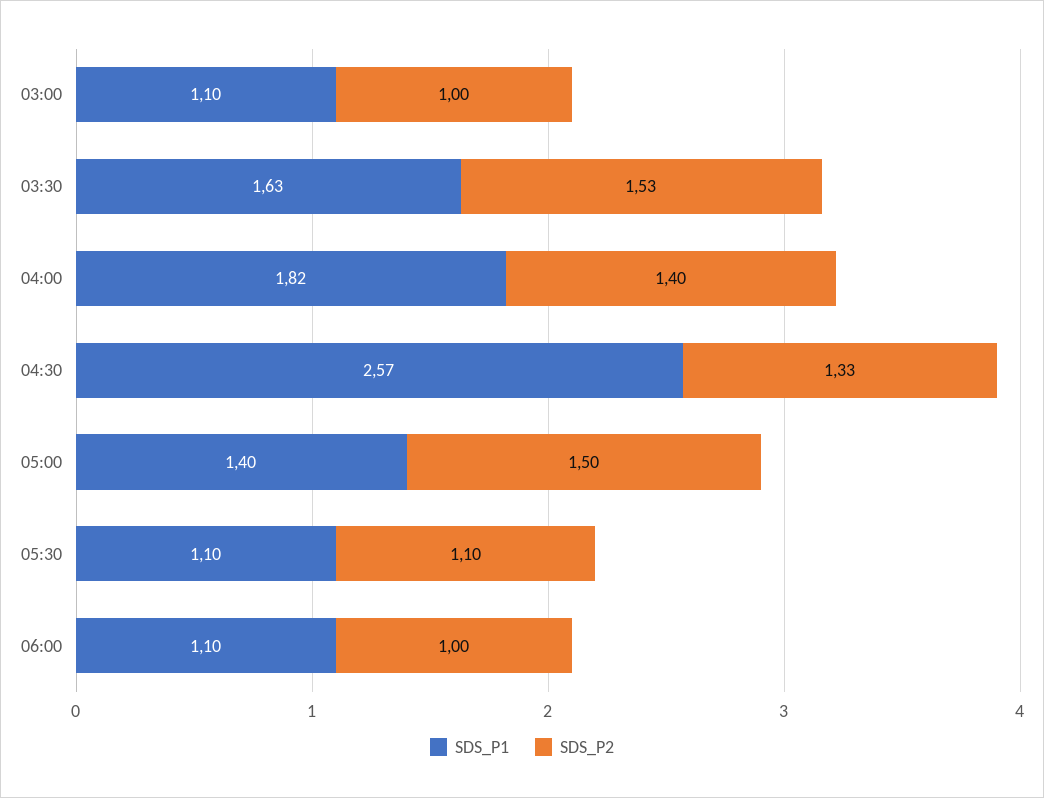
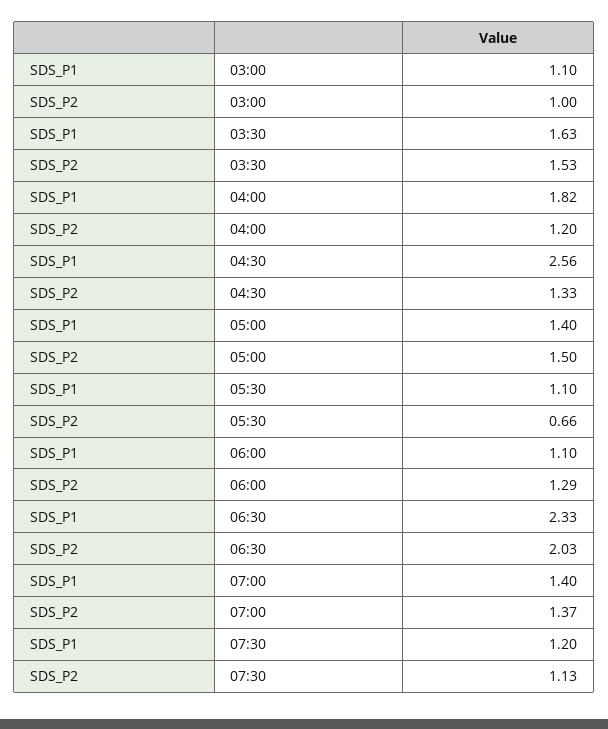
SDS_P2, 04:00: 1.4 -> 1.2
SDS_P1, 04:30: 2.57 -> 2.56
SDS_P2, 05:30: 1.1 -> 0.66
SDS_P2, 06:00: 1 -> 1.29
SDS_P1, 06:30: none -> 2.33
SDS_P2, 06:30: none -> 2.03
SDS_P1, 07:00: none -> 1.4
SDS_P2, 07:00: none -> 1.37
SDS_P1, 07:30: none -> 1.2
SDS_P2, 07:30: none -> 1.13

